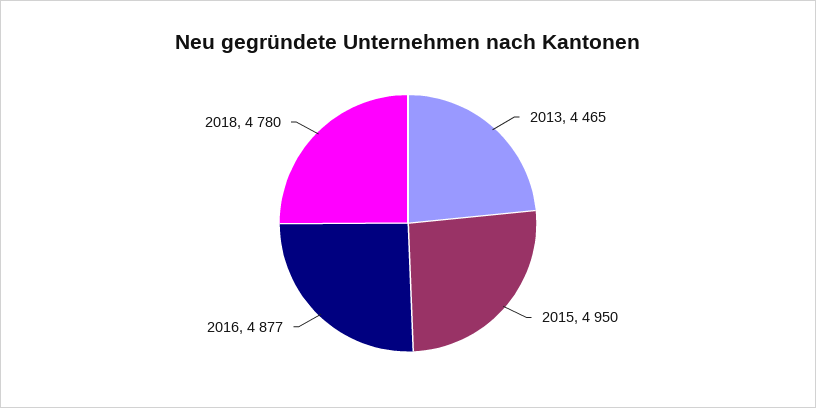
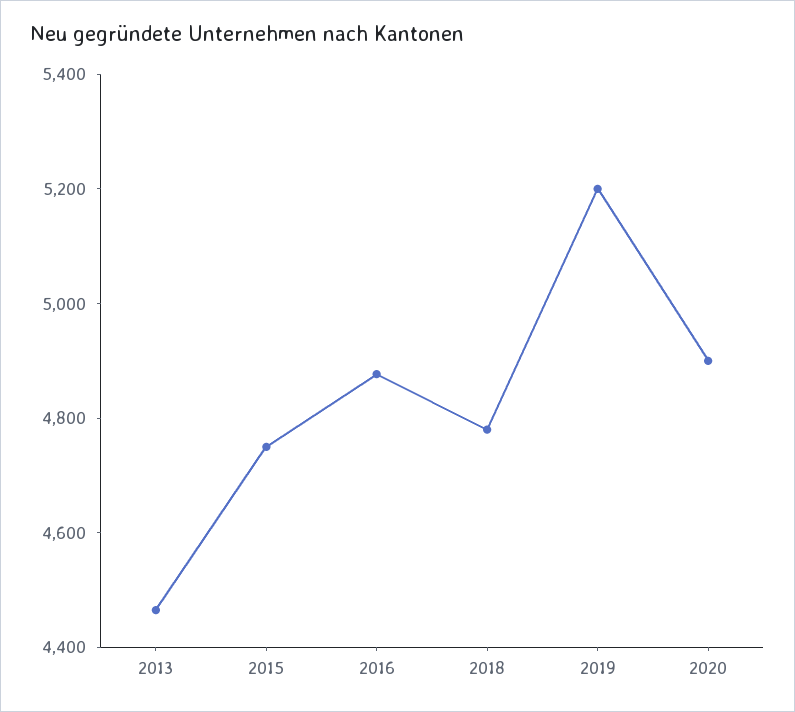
2015: 4950 -> 4750
2019: none -> 5200
2020: none -> 4900

